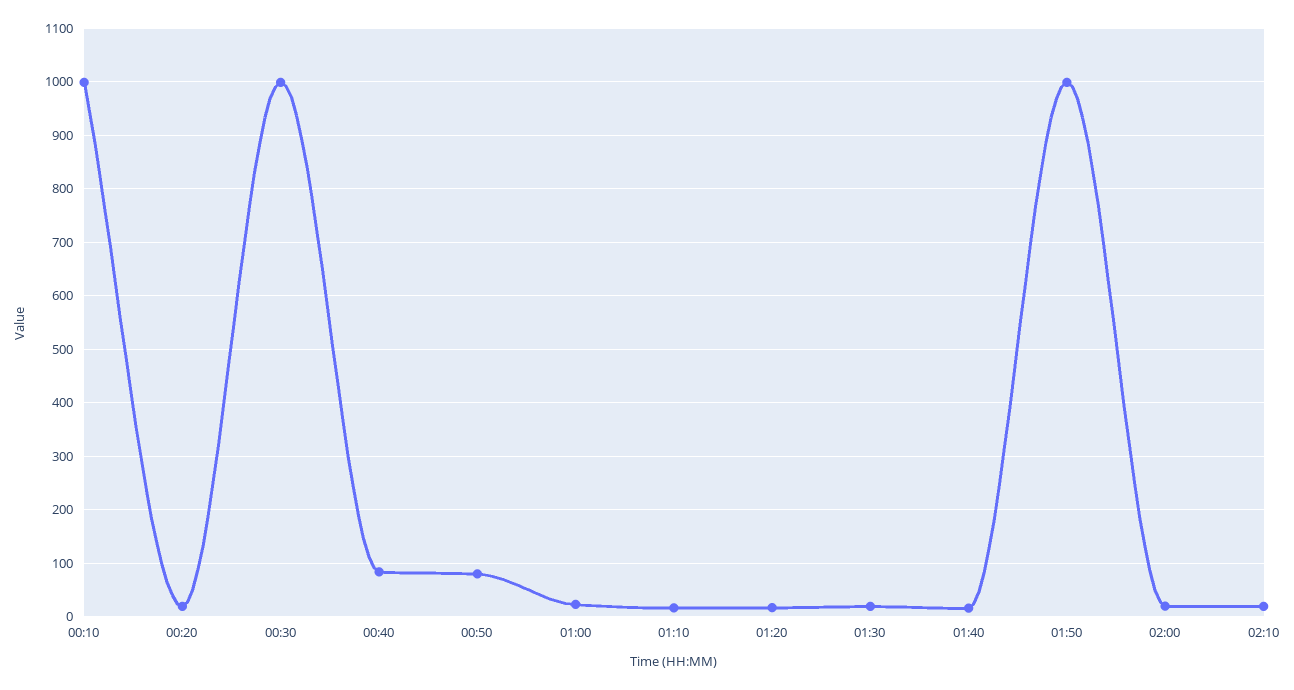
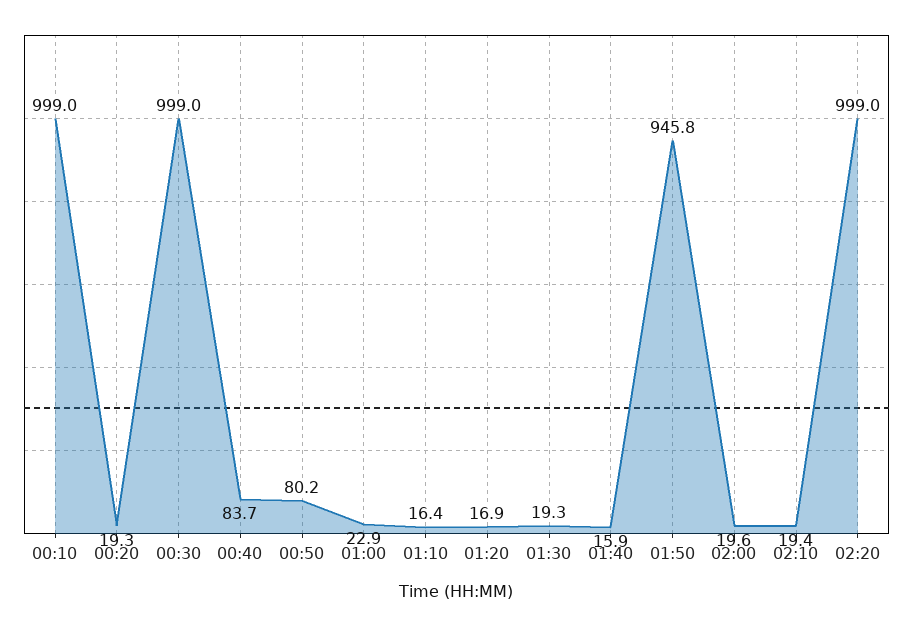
01:50: 1000 -> 945.8
02:20: none -> 999

